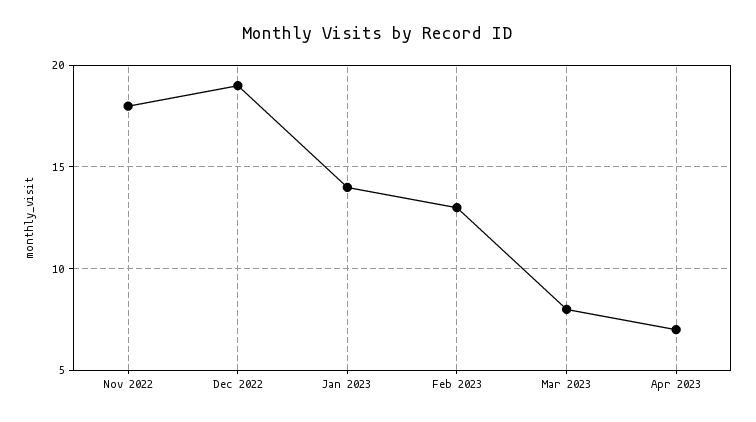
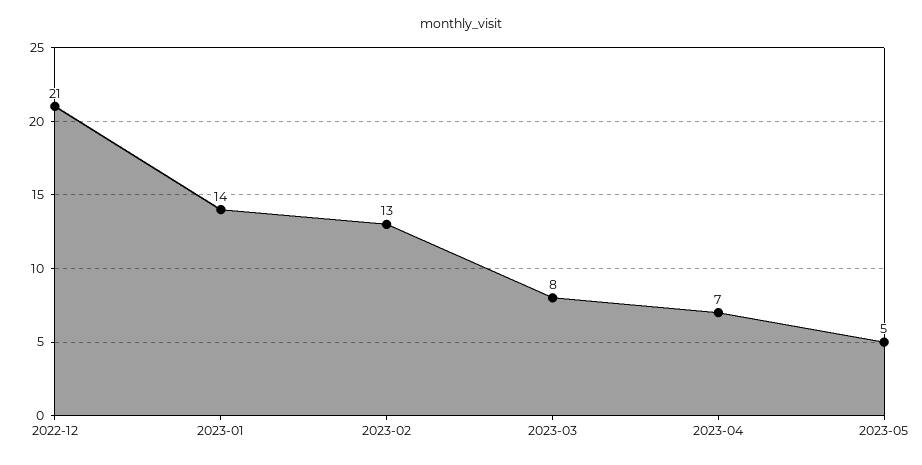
Nov 2022: 18 -> none
Dec 2022: 19 -> 21
2023-05: none -> 5

